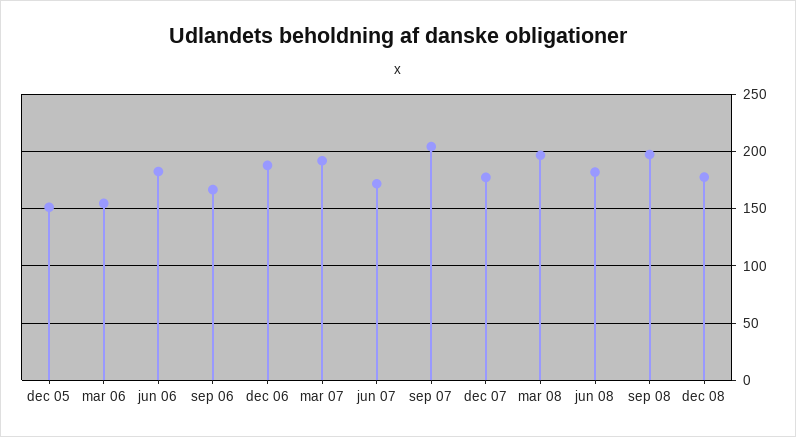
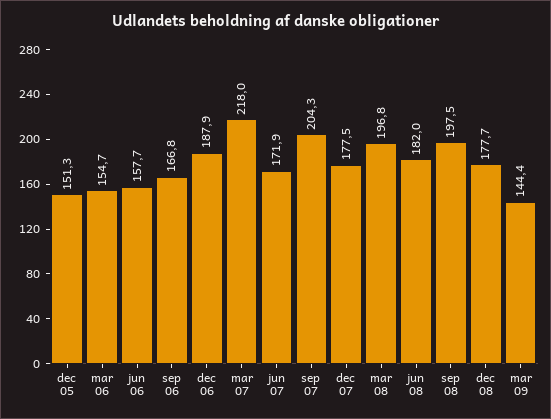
jun 06: 180 -> 157.7
mar 07: 190 -> 218
mar 09: none -> 144.4

